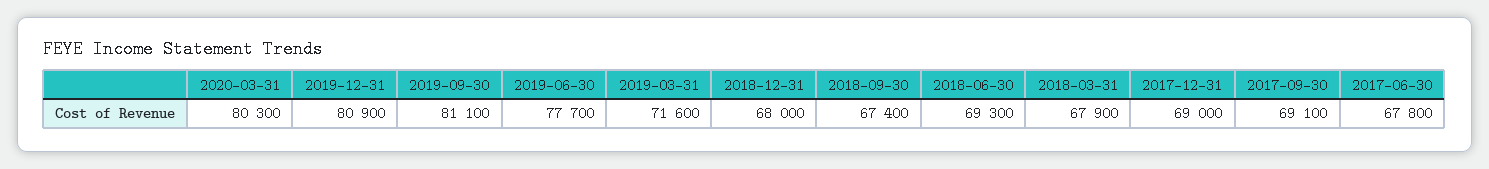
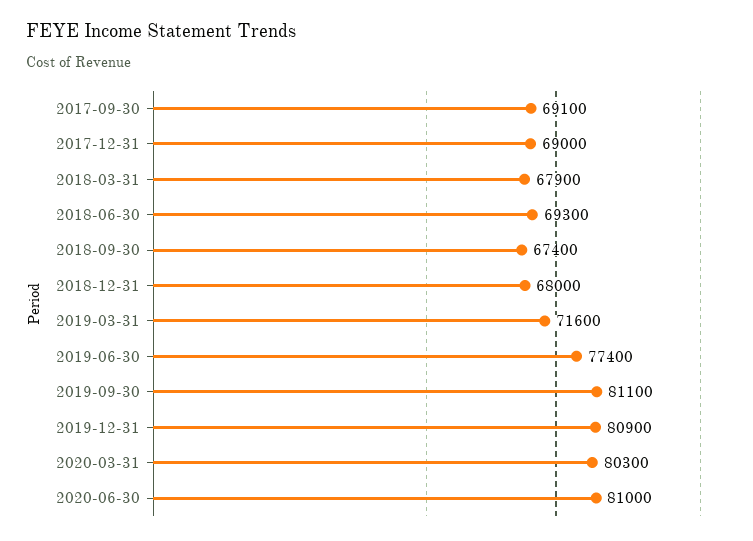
2019-06-30: 77700 -> 77400
2017-06-30: 67800 -> none
2020-06-30: none -> 81000

